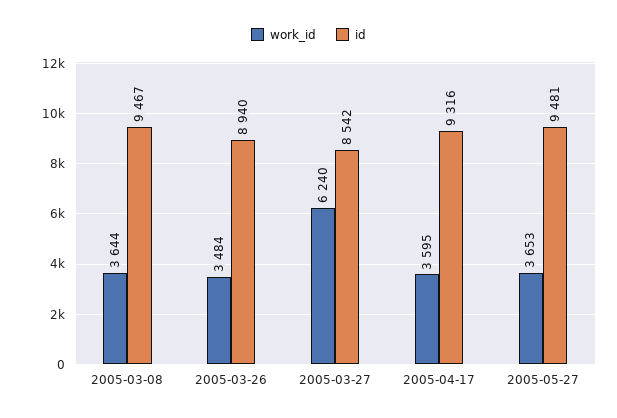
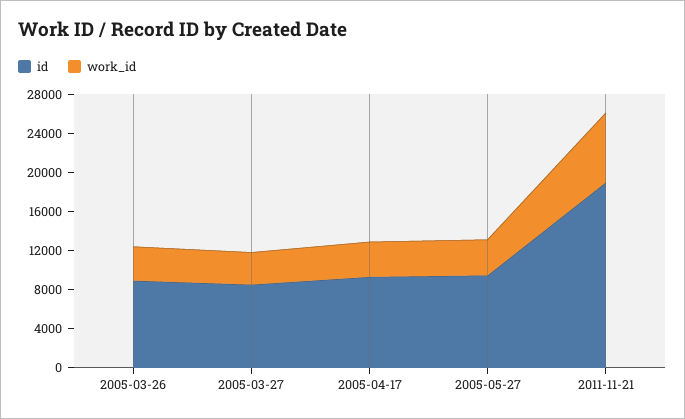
work_id, 2005-03-08: 3644 -> none
id, 2005-03-08: 9467 -> none
work_id, 2005-03-27: 6240 -> 3000
id, 2011-11-21: none -> 19000
work_id, 2011-11-21: none -> 7000

